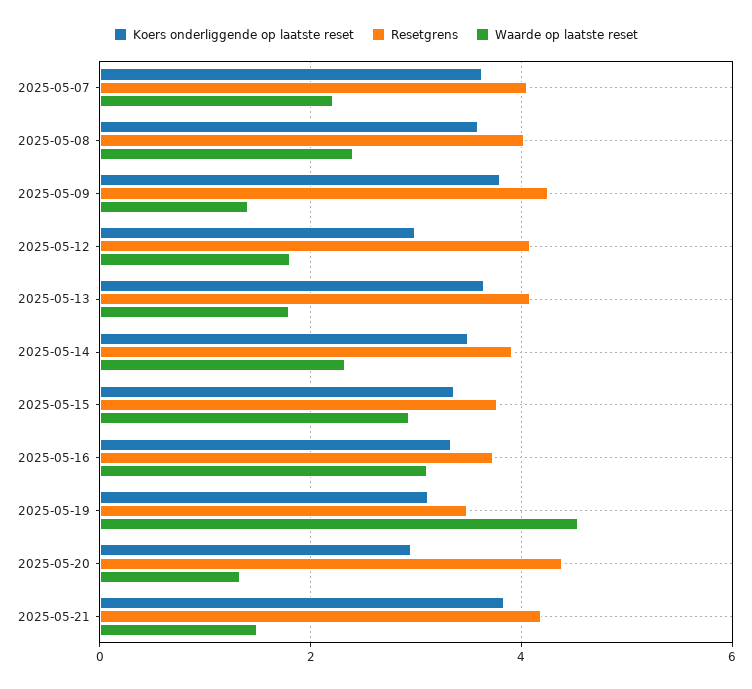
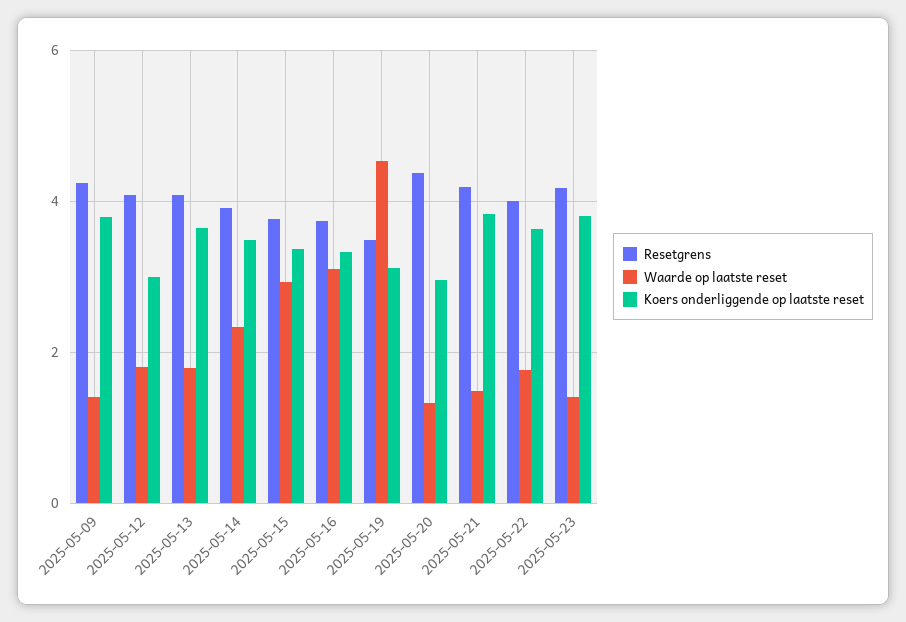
Koers onderliggende op laatste reset, 2025-05-07: 3.6 -> none
Resetgrens, 2025-05-07: 4 -> none
Waarde op laatste reset, 2025-05-07: 2.2 -> none
Koers onderliggende op laatste reset, 2025-05-08: 3.6 -> none
Resetgrens, 2025-05-08: 4 -> none
Waarde op laatste reset, 2025-05-08: 2.4 -> none
Resetgrens, 2025-05-22: none -> 4
Waarde op laatste reset, 2025-05-22: none -> 1.8
Koers onderliggende op laatste reset, 2025-05-22: none -> 3.6
Resetgrens, 2025-05-23: none -> 4.2
Waarde op laatste reset, 2025-05-23: none -> 1.4
Koers onderliggende op laatste reset, 2025-05-23: none -> 3.8

